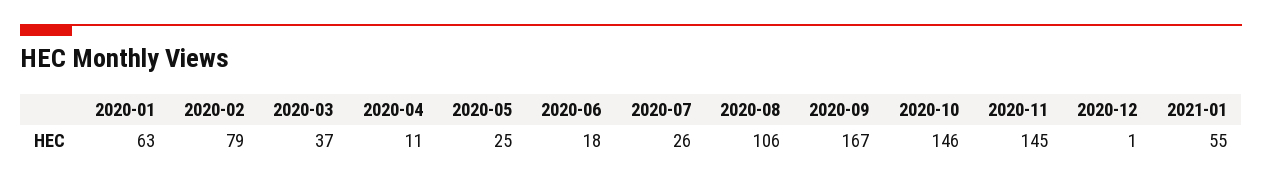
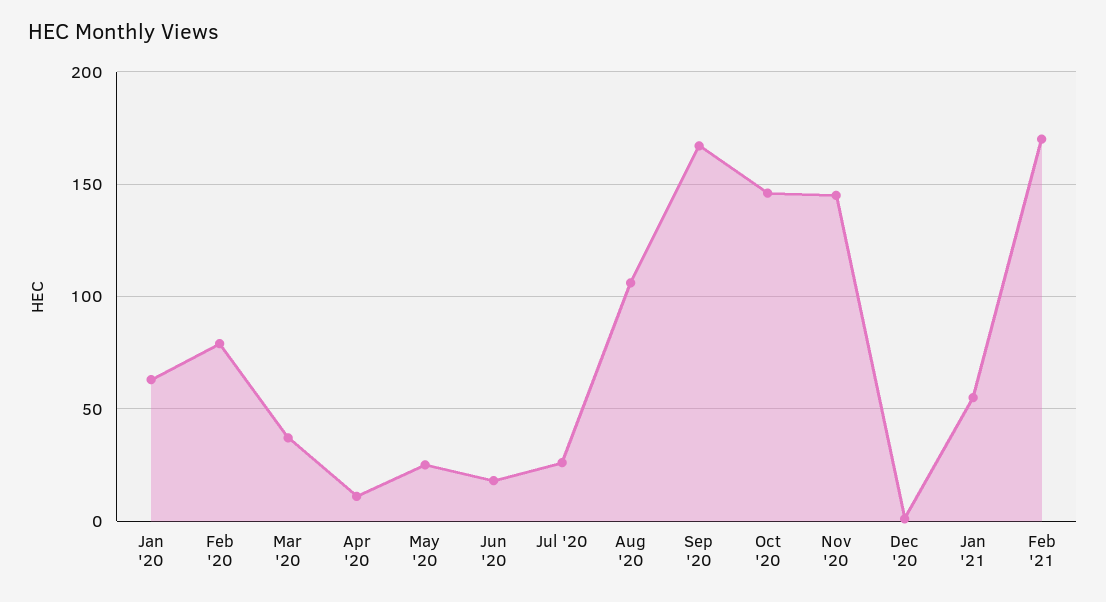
Feb '21: none -> 170

